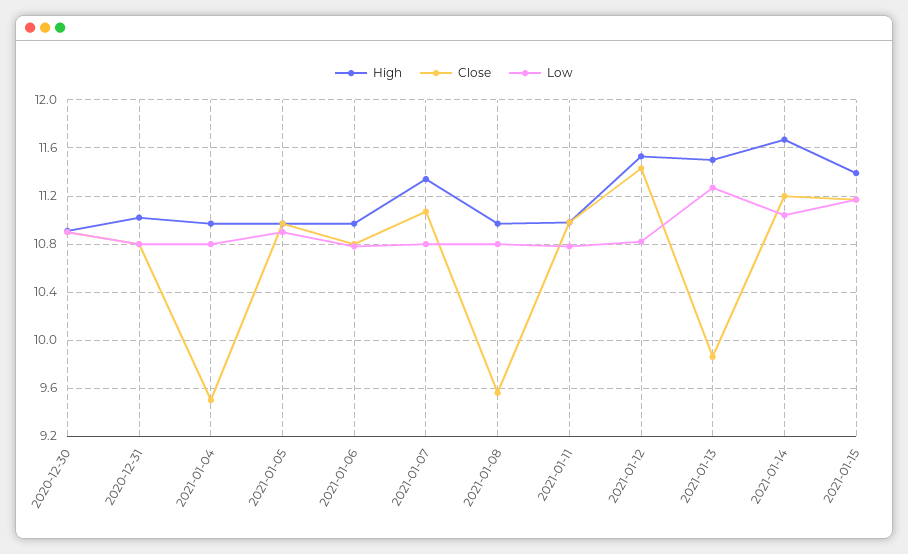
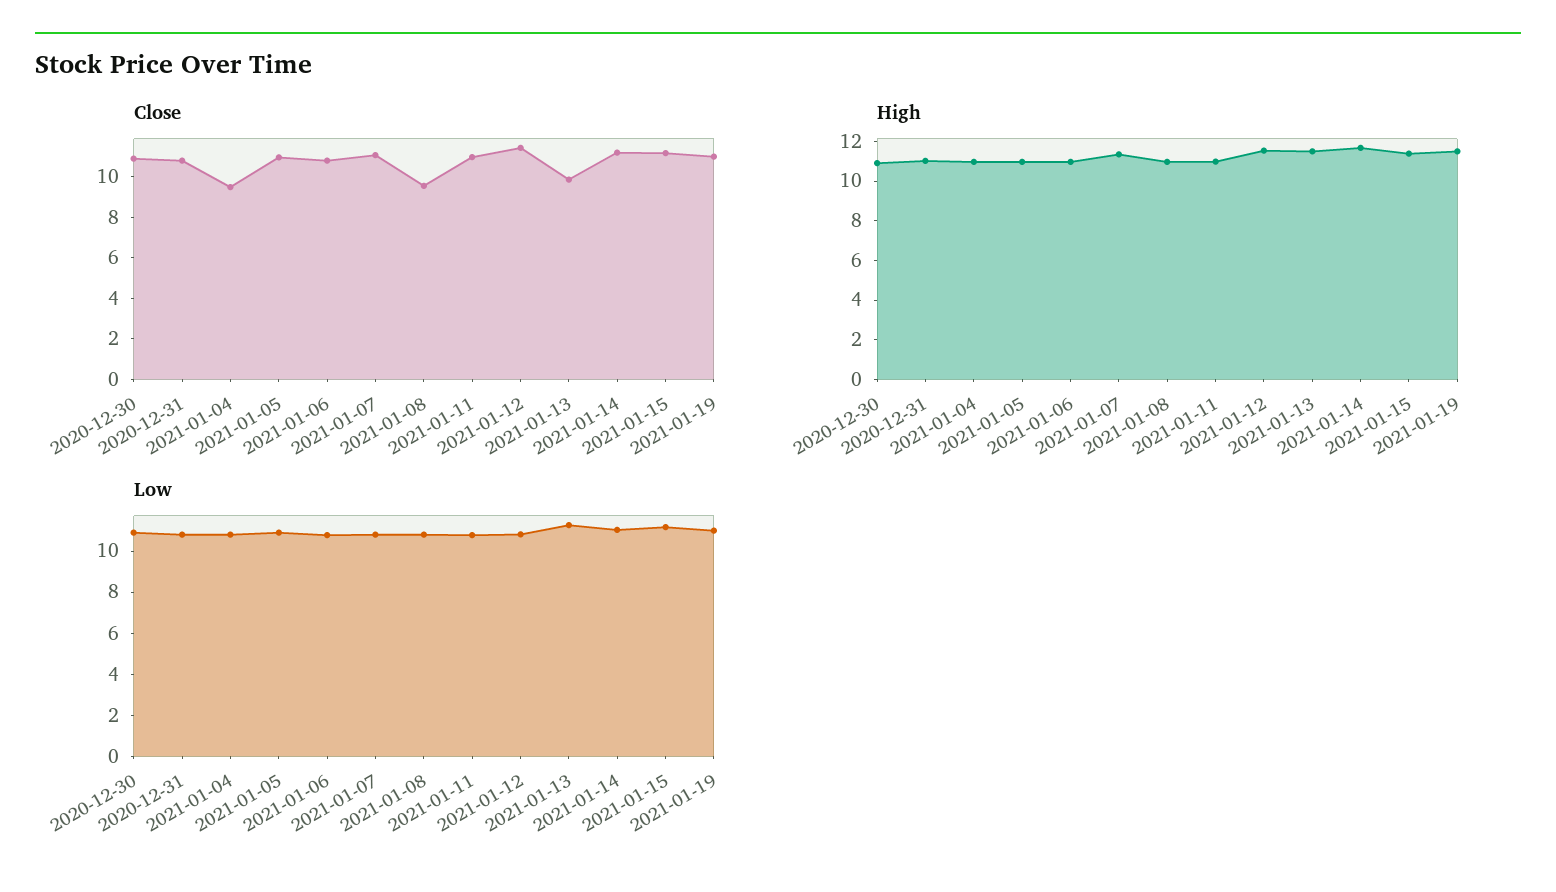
Close, 2021-01-19: none -> 11
High, 2021-01-19: none -> 11.5
Low, 2021-01-19: none -> 11

